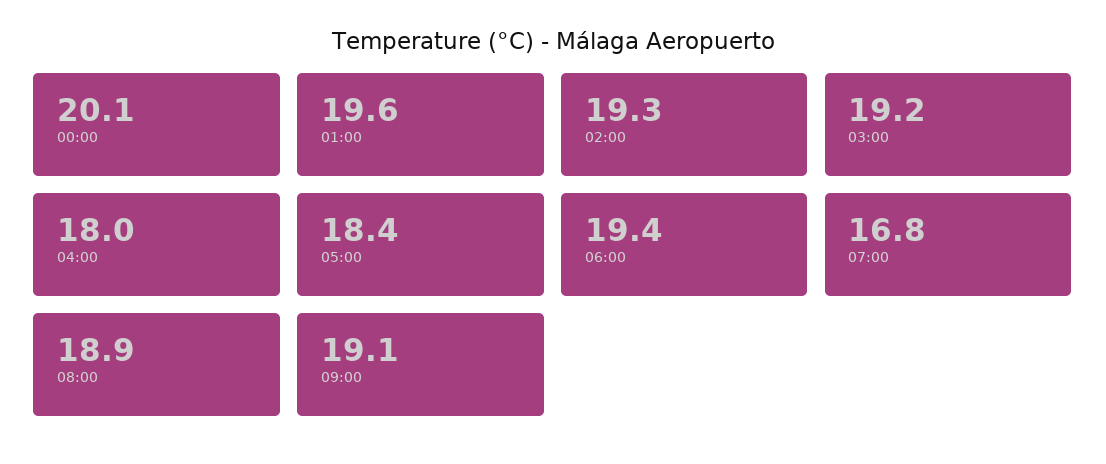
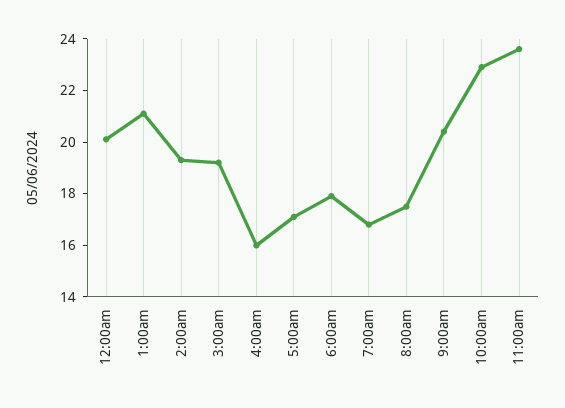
01:00: 19.6 -> 21
04:00: 18 -> 16
05:00: 18.4 -> 17
06:00: 19.4 -> 18
08:00: 18.9 -> 17.5
09:00: 19.1 -> 20.5
10:00am: none -> 23
11:00am: none -> 23.5

